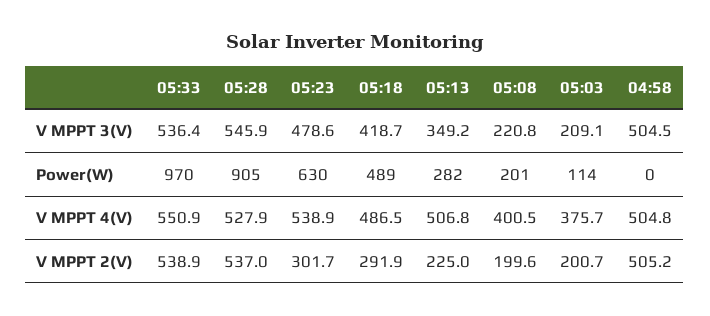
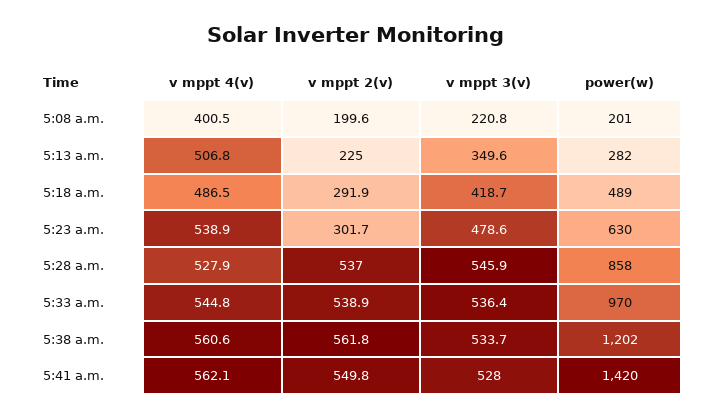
05:13, V MPPT 3(V): 349.2 -> 349.6
05:03, V MPPT 3(V): 209.1 -> none
04:58, V MPPT 3(V): 504.5 -> none
05:28, Power(W): 905 -> 858
05:03, Power(W): 114 -> none
04:58, Power(W): 0 -> none
05:33, V MPPT 4(V): 550.9 -> 544.8
05:03, V MPPT 4(V): 375.7 -> none
04:58, V MPPT 4(V): 504.8 -> none
05:03, V MPPT 2(V): 200.7 -> none
04:58, V MPPT 2(V): 505.2 -> none
5:38 a.m., V MPPT 4(V): none -> 560.6
5:38 a.m., V MPPT 2(V): none -> 561.8
5:38 a.m., V MPPT 3(V): none -> 533.7
5:38 a.m., Power(W): none -> 1202
5:41 a.m., V MPPT 4(V): none -> 562.1
5:41 a.m., V MPPT 2(V): none -> 549.8
5:41 a.m., V MPPT 3(V): none -> 528
5:41 a.m., Power(W): none -> 1420

